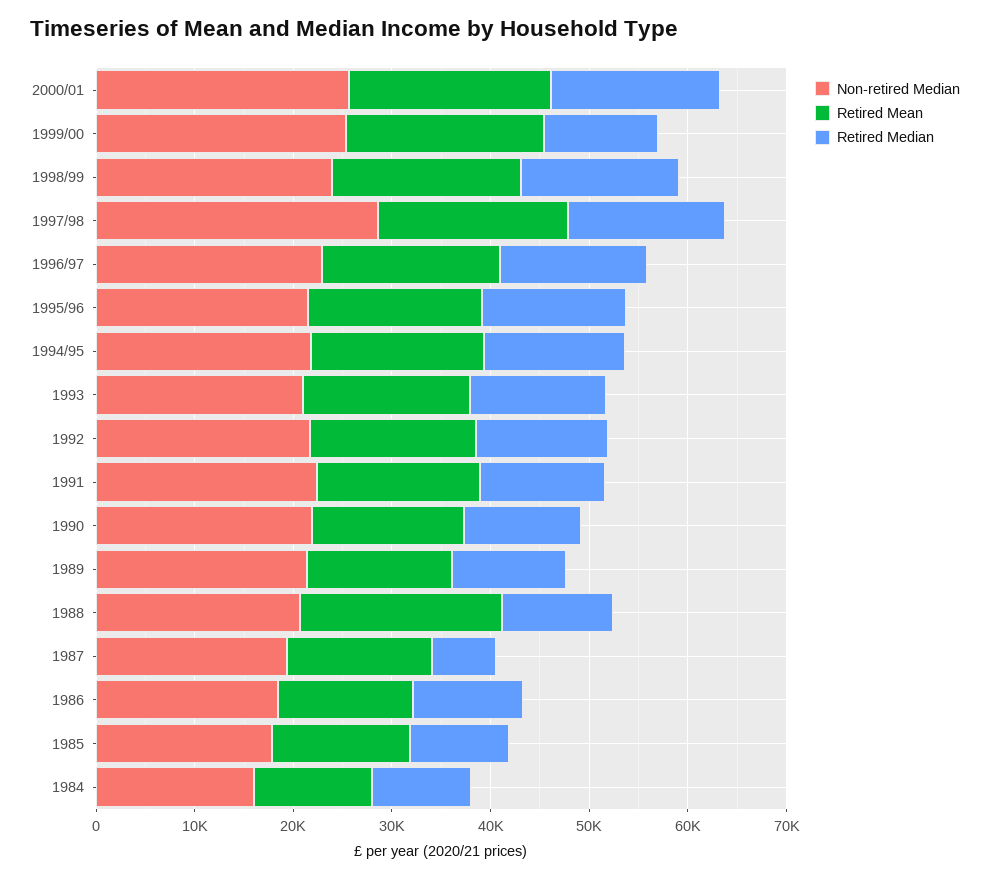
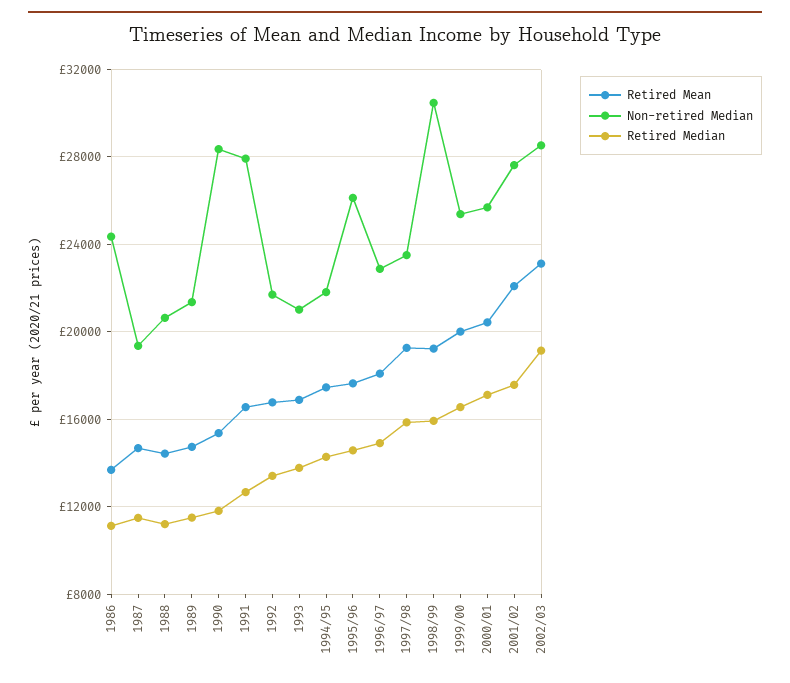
Retired Median, 1999/00: 12000 -> 16500
Non-retired Median, 1998/99: 24000 -> 30500
Non-retired Median, 1997/98: 28000 -> 23500
Non-retired Median, 1995/96: 22000 -> 26000
Non-retired Median, 1991: 22000 -> 28000
Non-retired Median, 1990: 22000 -> 28500
Retired Mean, 1988: 20000 -> 14500
Retired Median, 1987: 6000 -> 11500
Non-retired Median, 1986: 18000 -> 24500
Non-retired Median, 1985: 18000 -> none
Retired Mean, 1985: 14000 -> none
Retired Median, 1985: 10000 -> none
Non-retired Median, 1984: 16000 -> none
Retired Mean, 1984: 12000 -> none
Retired Median, 1984: 10000 -> none
Retired Mean, 2001/02: none -> 22000
Non-retired Median, 2001/02: none -> 27500
Retired Median, 2001/02: none -> 17500
Retired Mean, 2002/03: none -> 23000
Non-retired Median, 2002/03: none -> 28500
Retired Median, 2002/03: none -> 19000

